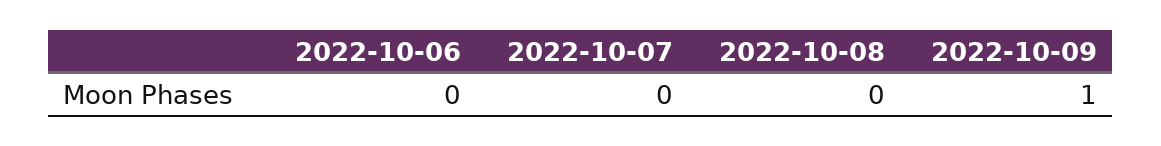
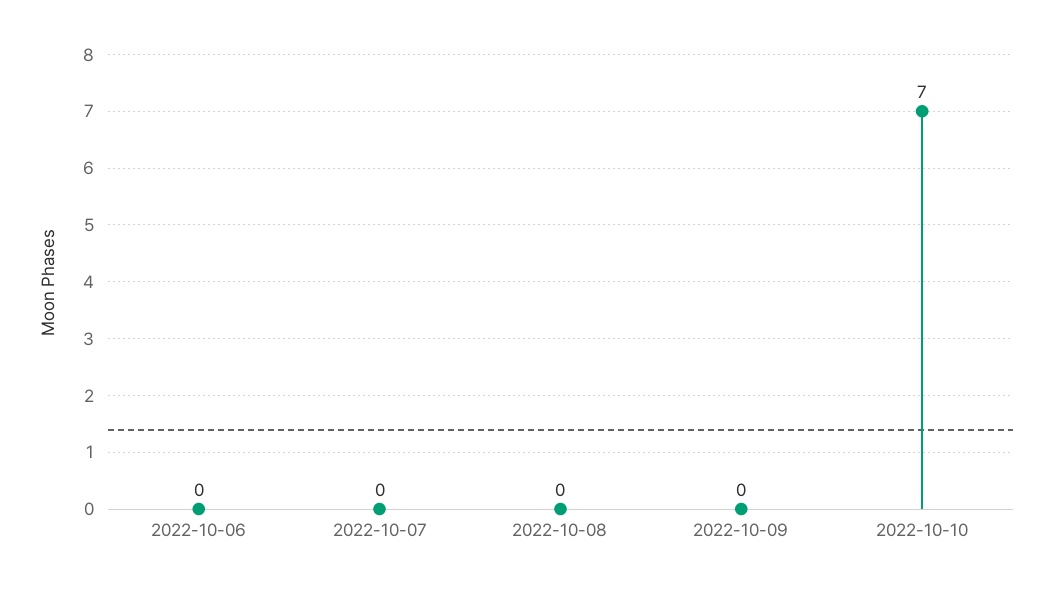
2022-10-09: 1 -> 0
2022-10-10: none -> 7

